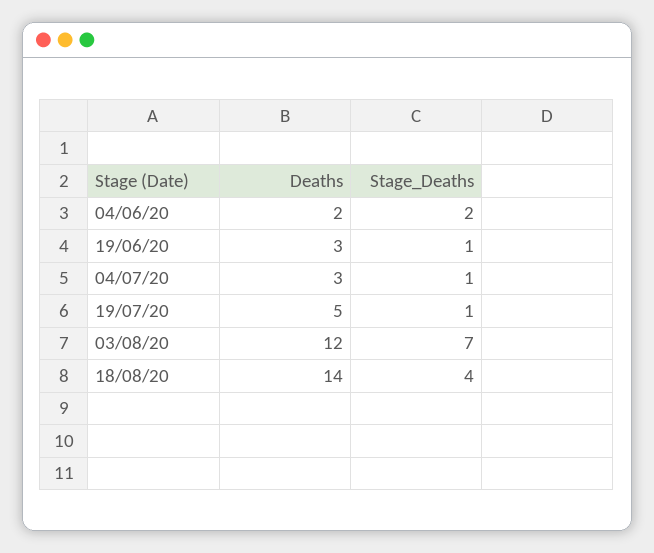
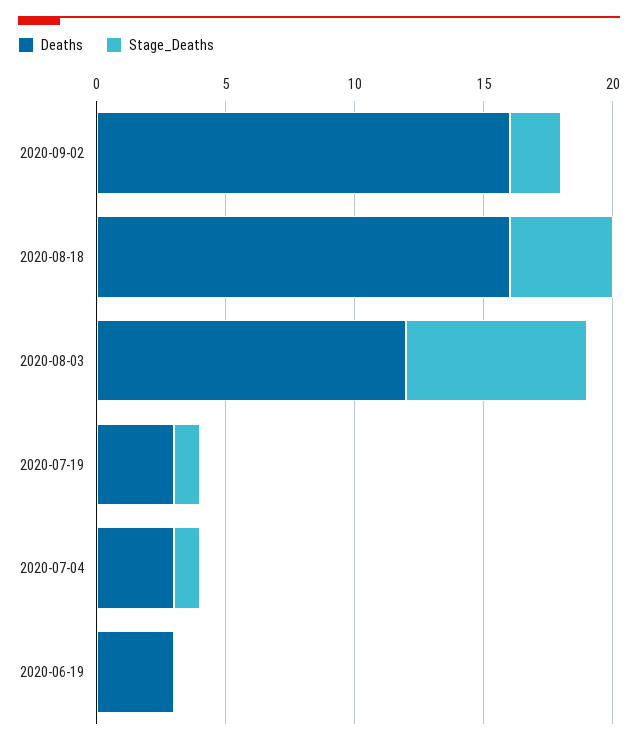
Deaths, 04/06/20: 2 -> none
Stage_Deaths, 04/06/20: 2 -> none
Stage_Deaths, 19/06/20: 1 -> 0
Deaths, 19/07/20: 5 -> 3
Deaths, 18/08/20: 14 -> 16
Deaths, 2020-09-02: none -> 16
Stage_Deaths, 2020-09-02: none -> 2

